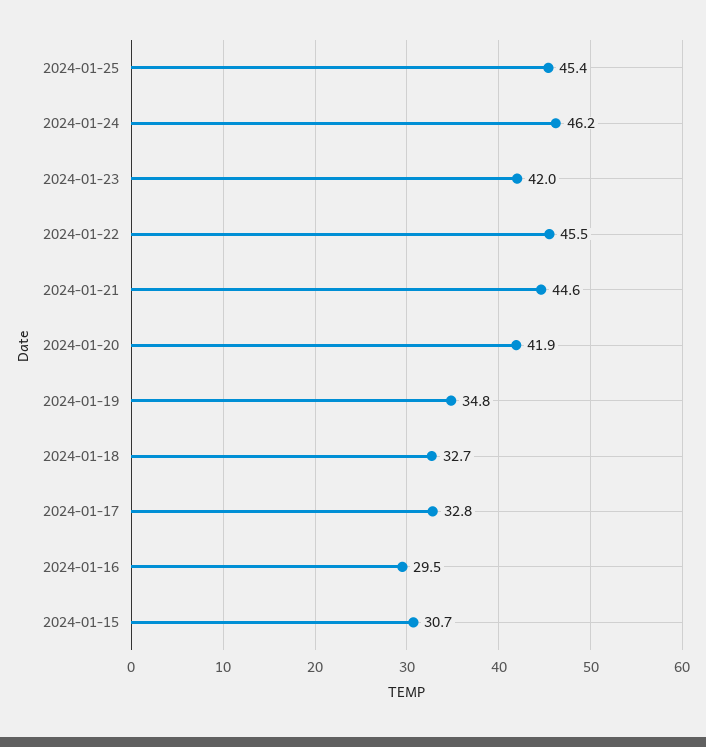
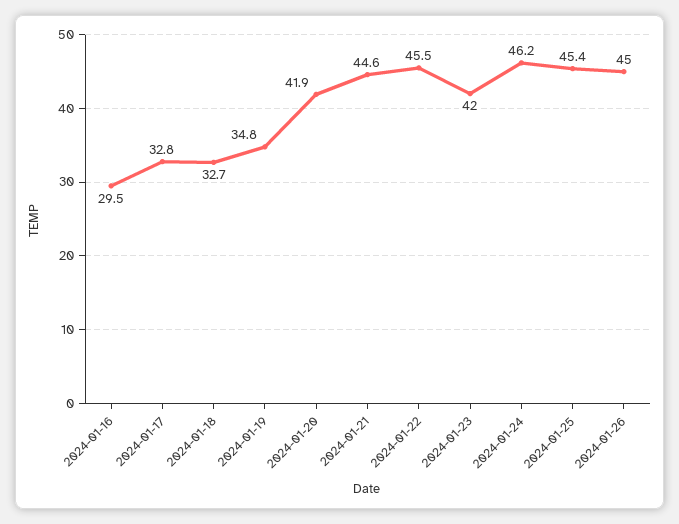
2024-01-15: 30.7 -> none
2024-01-26: none -> 45

